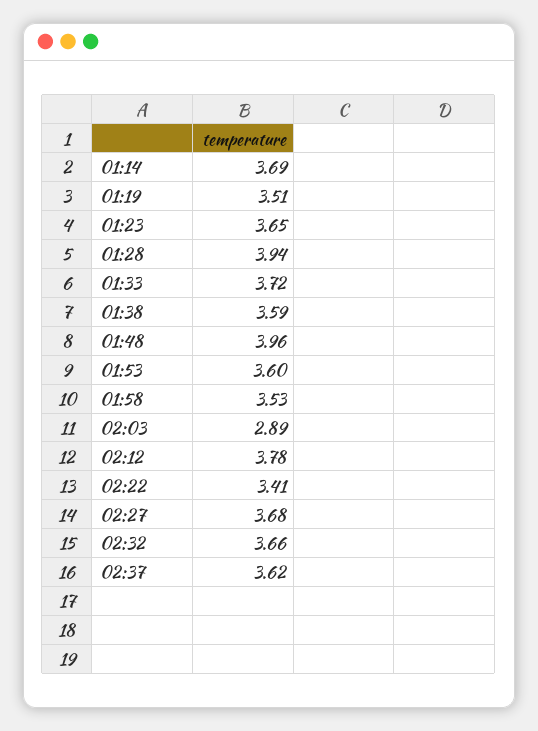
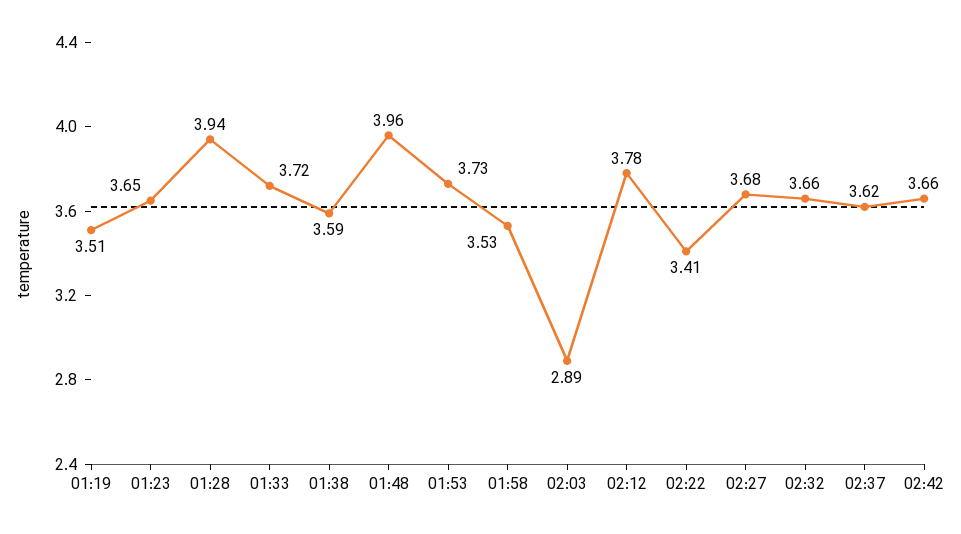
01:14: 3.69 -> none
01:53: 3.6 -> 3.73
02:42: none -> 3.66

